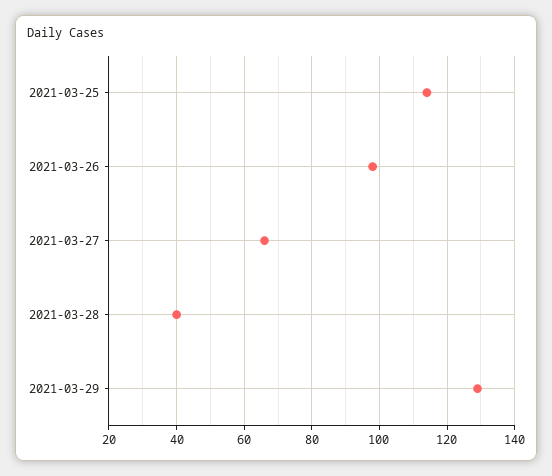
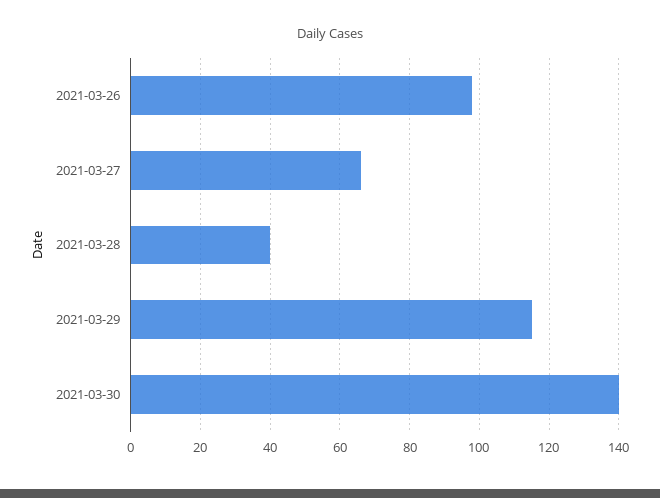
2021-03-25: 115 -> none
2021-03-29: 130 -> 115
2021-03-30: none -> 140

